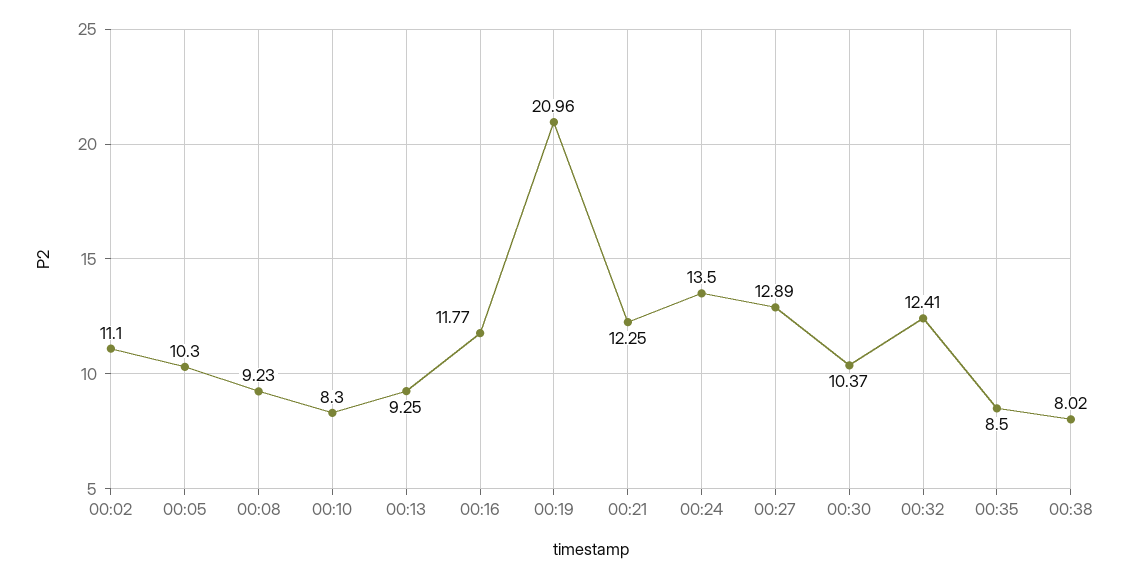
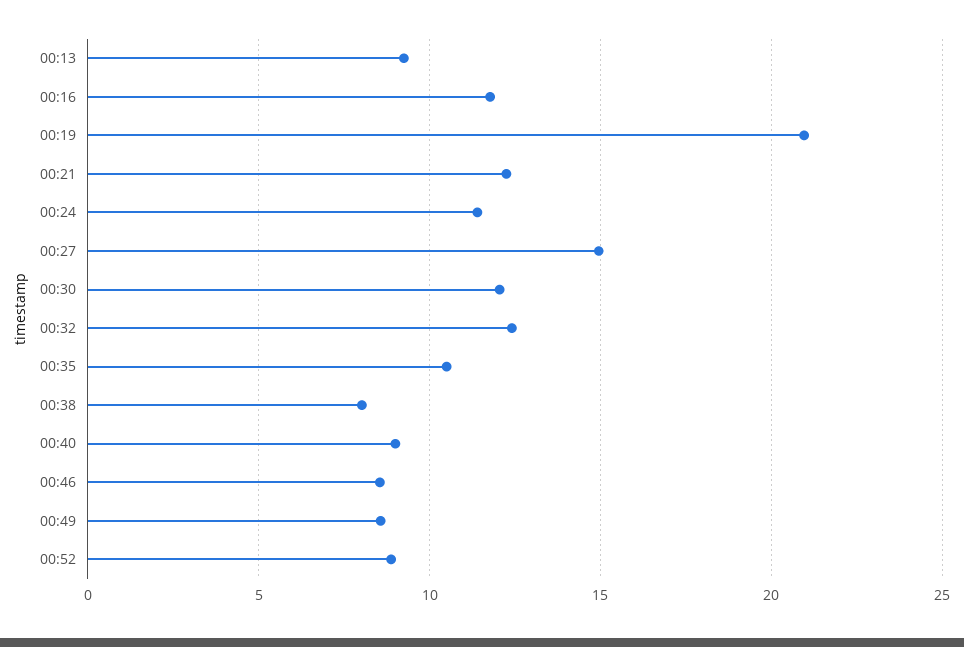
00:02: 11.1 -> none
00:05: 10.3 -> none
00:08: 9.23 -> none
00:10: 8.3 -> none
00:24: 13.5 -> 11.5
00:27: 12.89 -> 15
00:30: 10.37 -> 12
00:35: 8.5 -> 10.5
00:40: none -> 9
00:46: none -> 8.5
00:49: none -> 8.5
00:52: none -> 9

